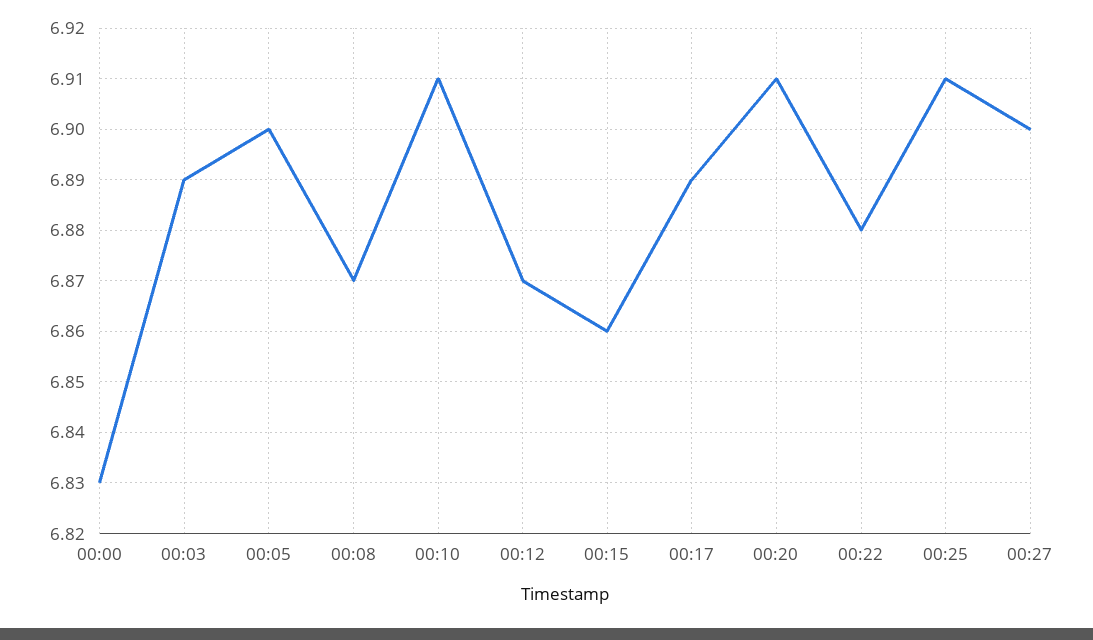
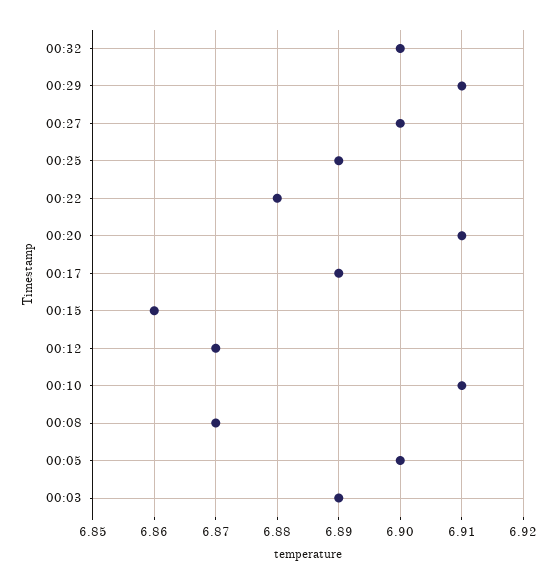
00:00: 6.83 -> none
00:25: 6.91 -> 6.89
00:32: none -> 6.9
00:29: none -> 6.91

